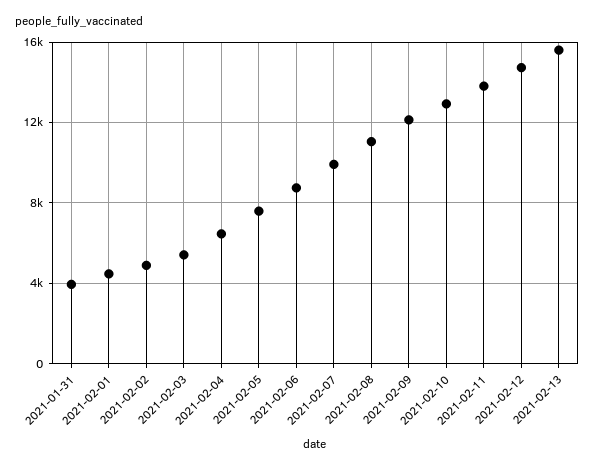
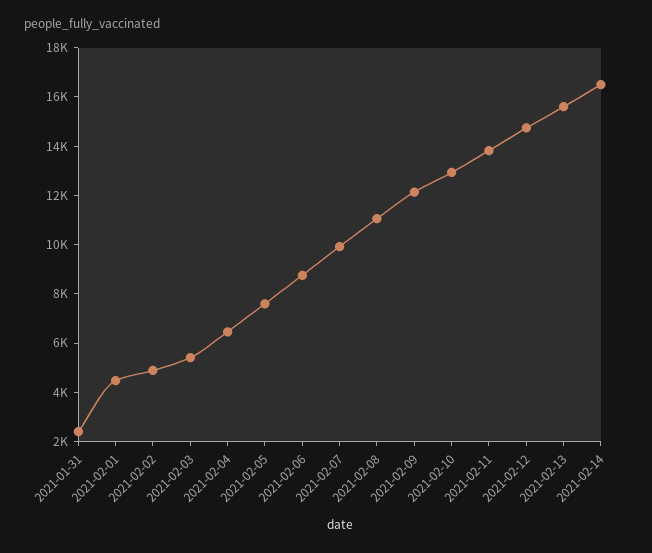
2021-01-31: 4000 -> 2500
2021-02-14: none -> 16500

